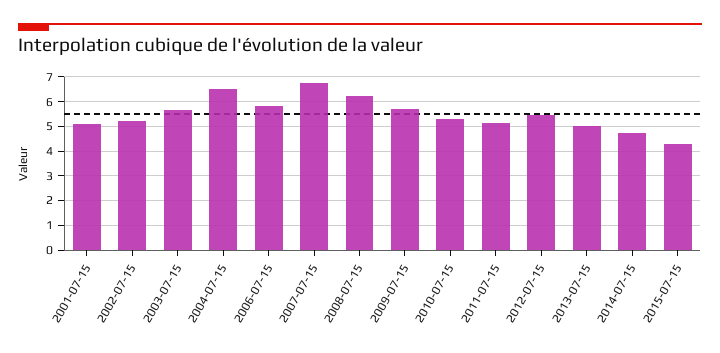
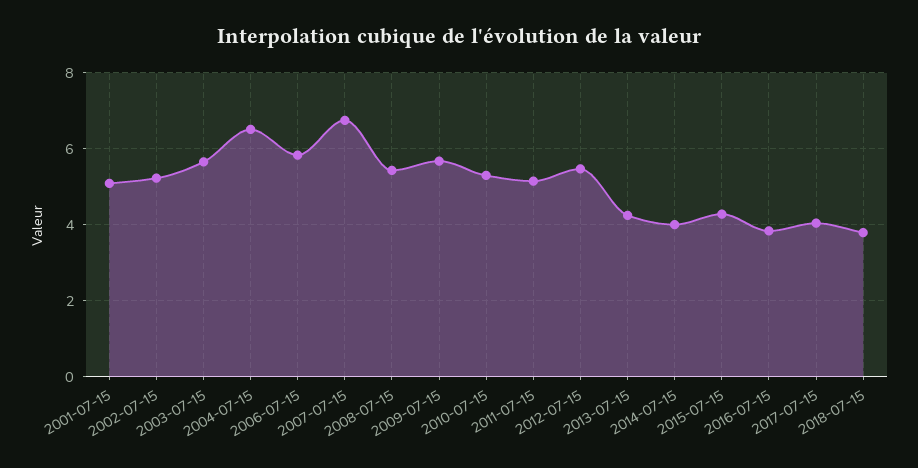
2008-07-15: 6.25 -> 5.4
2013-07-15: 5 -> 4.2
2014-07-15: 4.75 -> 4
2016-07-15: none -> 3.8
2017-07-15: none -> 4
2018-07-15: none -> 3.8

